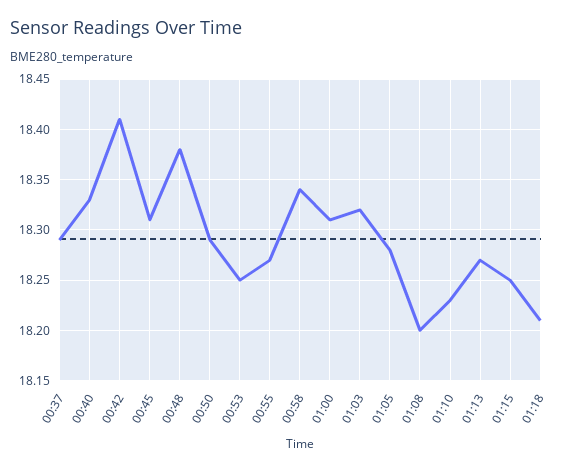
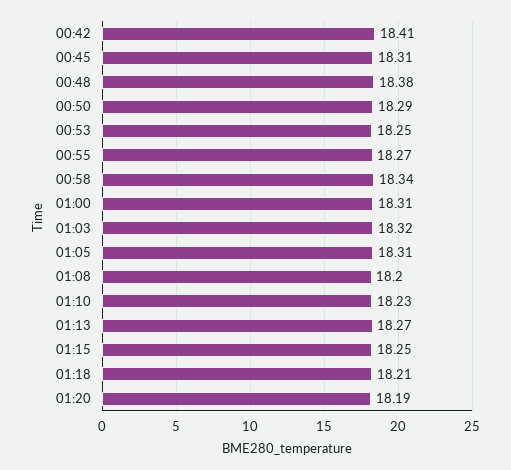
00:37: 18.29 -> none
00:40: 18.33 -> none
01:05: 18.28 -> 18.31
01:20: none -> 18.19

